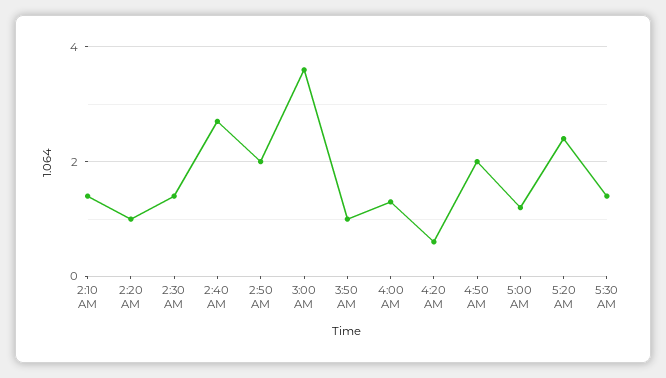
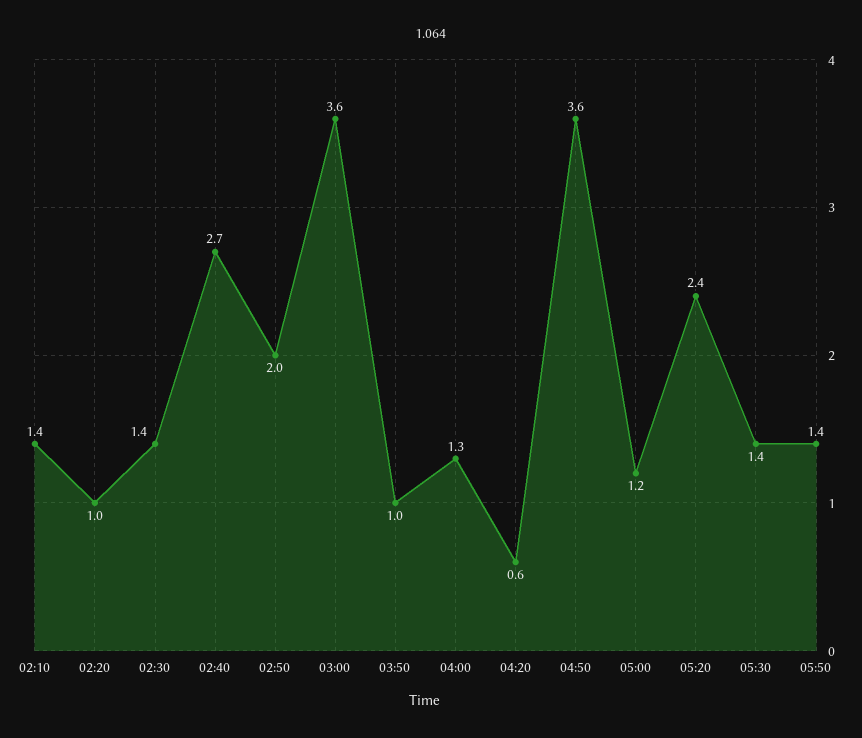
4:50 AM: 2 -> 3.6
05:50: none -> 1.4

